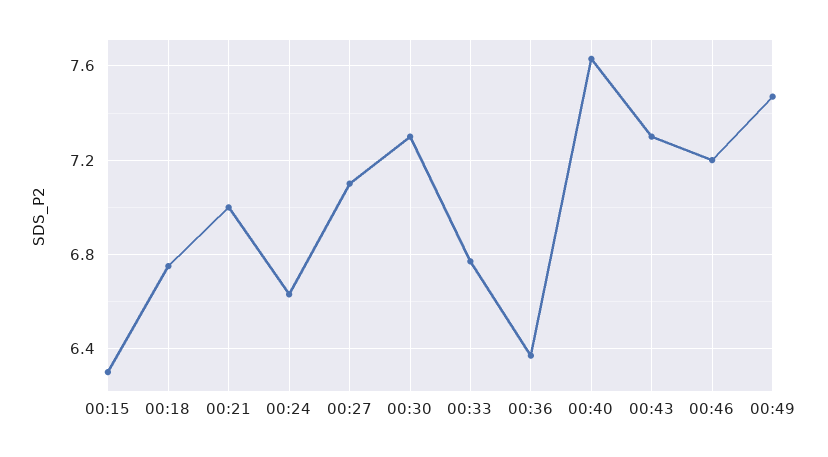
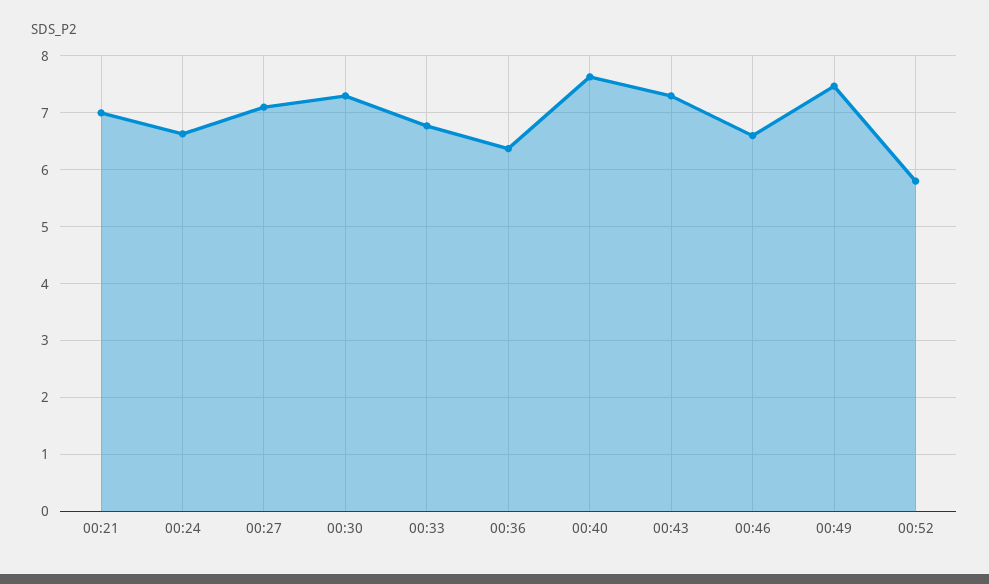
00:15: 6.3 -> none
00:18: 6.75 -> none
00:46: 7.2 -> 6.6
00:52: none -> 5.8

